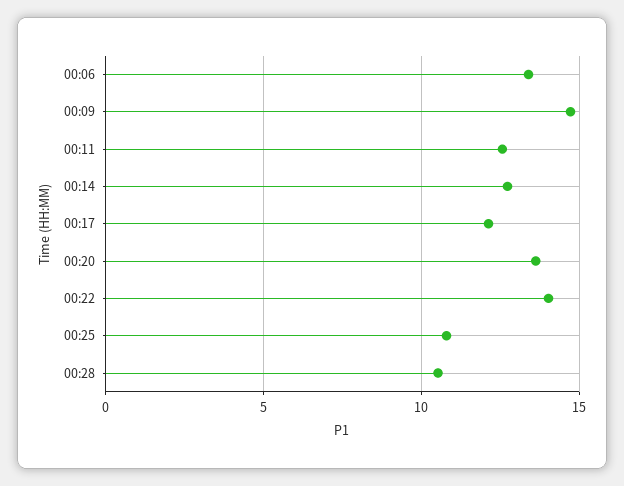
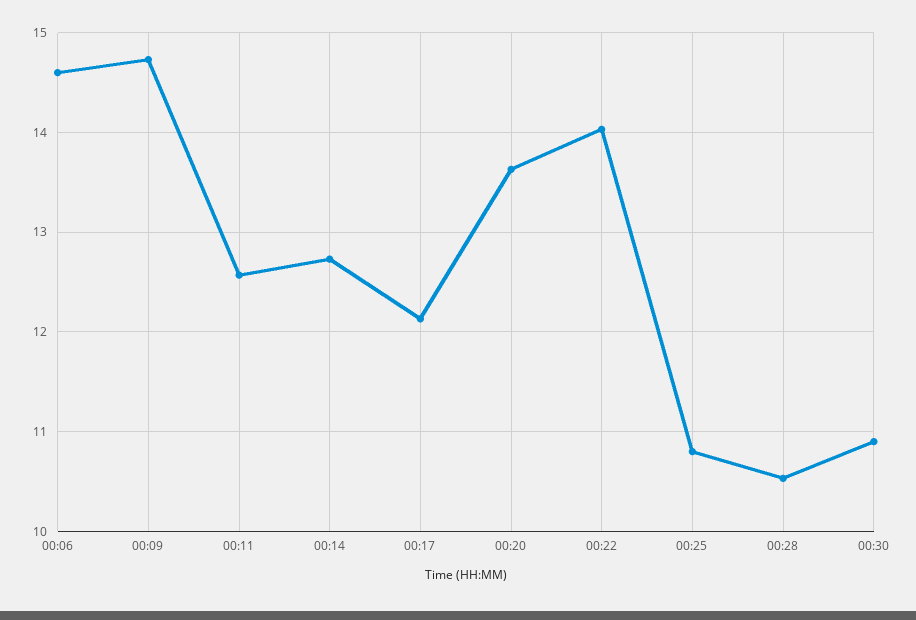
00:06: 13.5 -> 14.6
00:30: none -> 10.9

